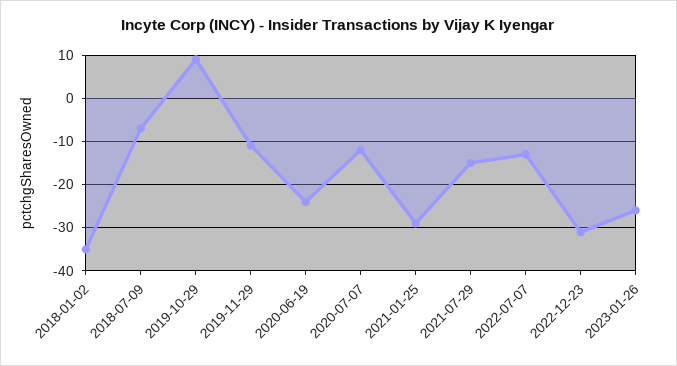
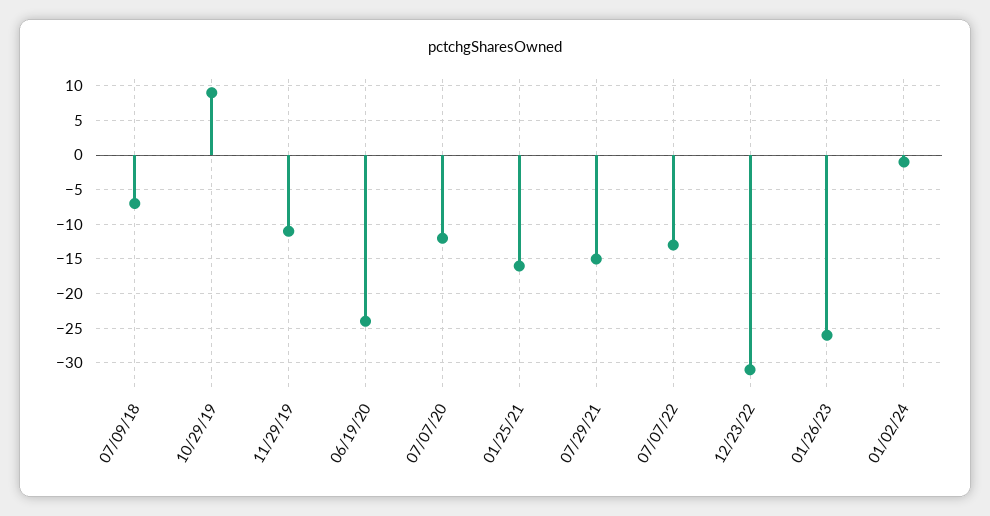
2018-01-02: -35 -> none
2021-01-25: -30 -> -16
01/02/24: none -> -1

